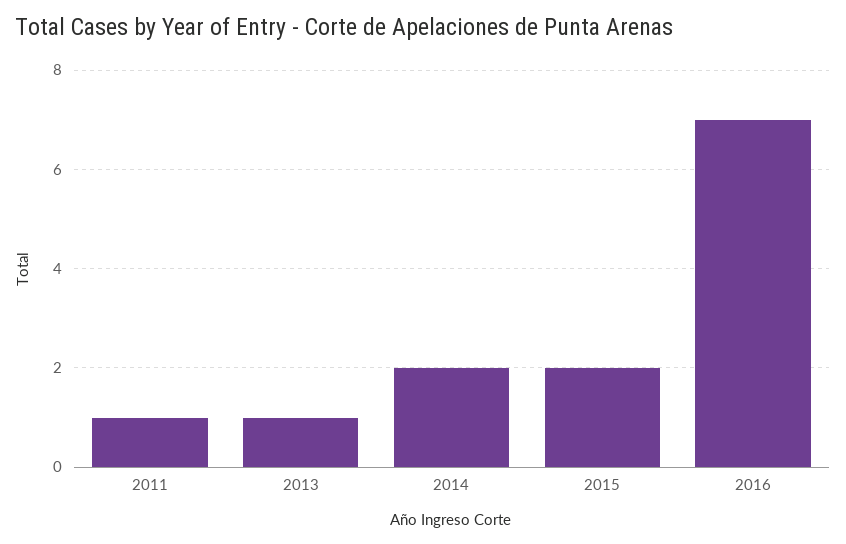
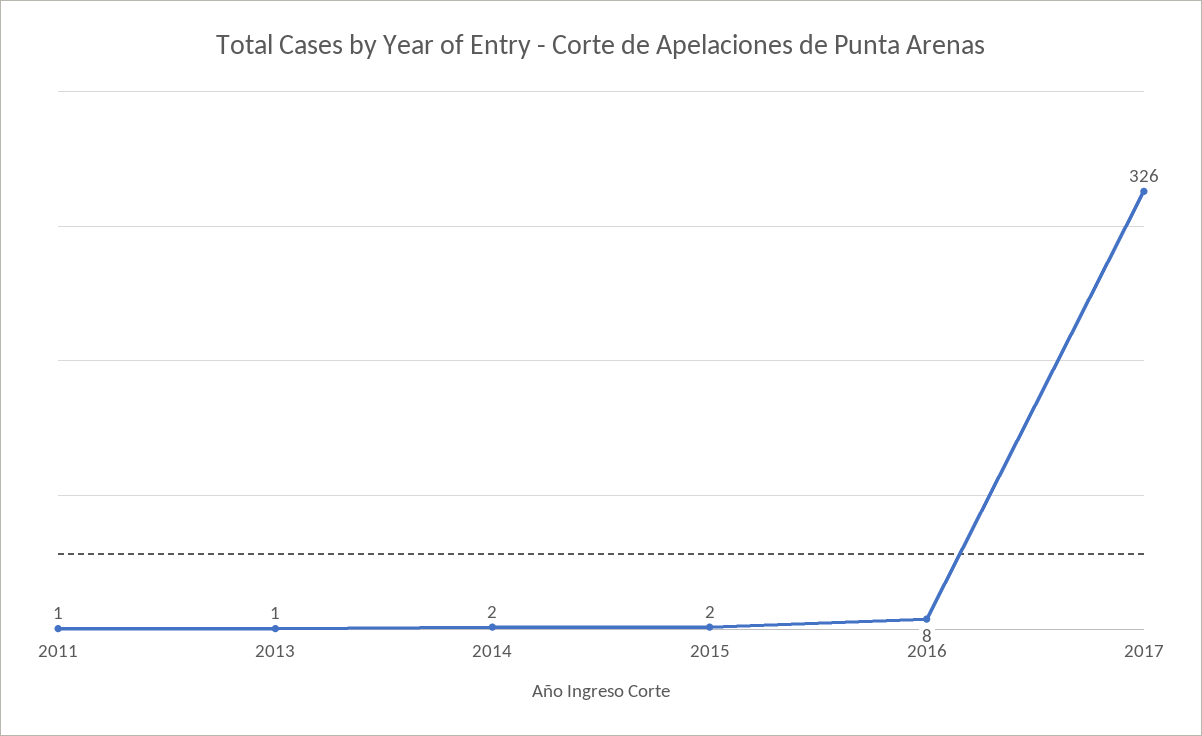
2016: 7 -> 8
2017: none -> 326

